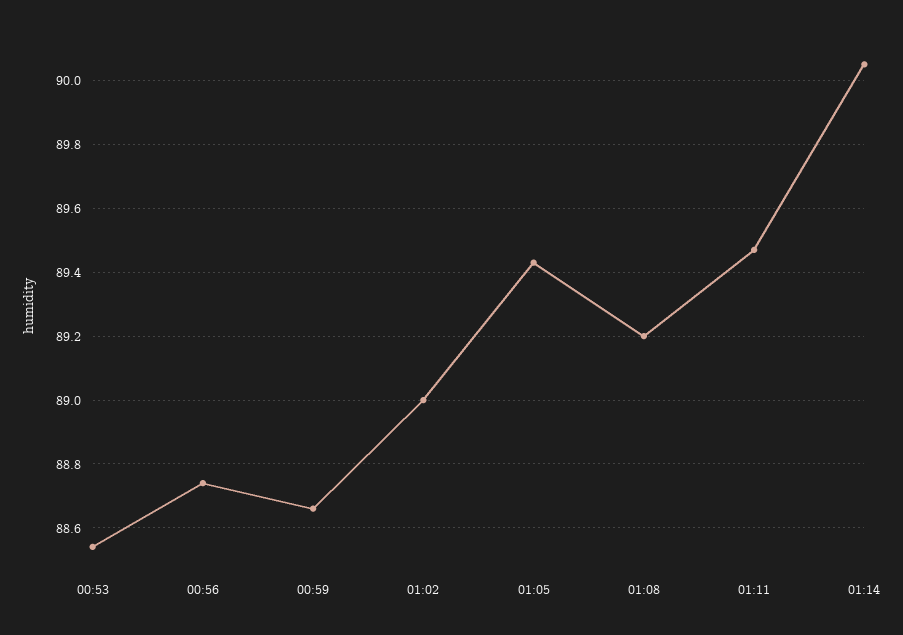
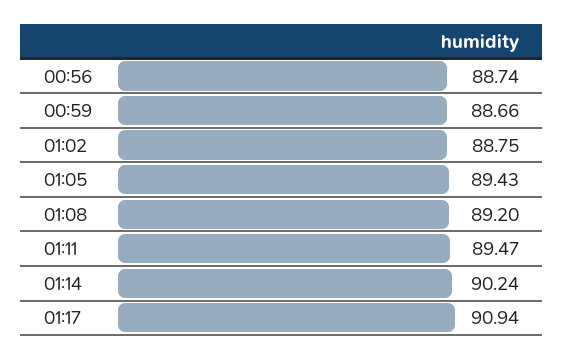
00:53: 88.55 -> none
01:02: 89 -> 88.75
01:14: 90.05 -> 90.24
01:17: none -> 90.94

